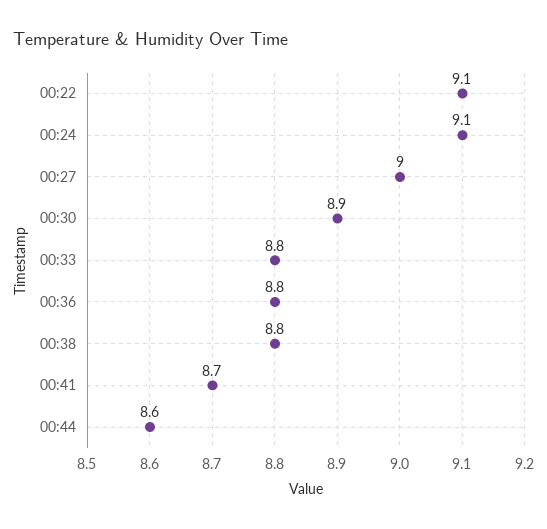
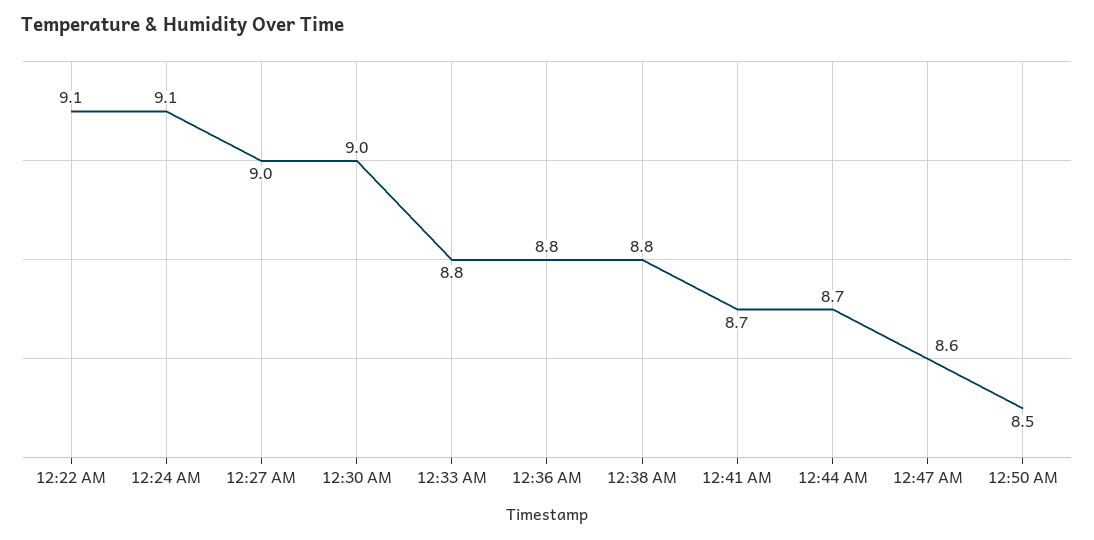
00:30: 8.9 -> 9
00:44: 8.6 -> 8.7
12:47 AM: none -> 8.6
12:50 AM: none -> 8.5

